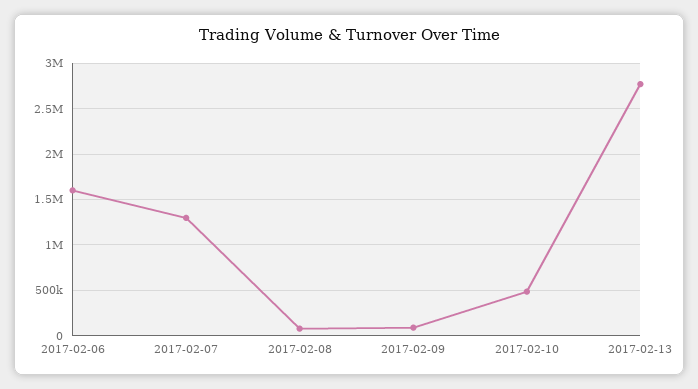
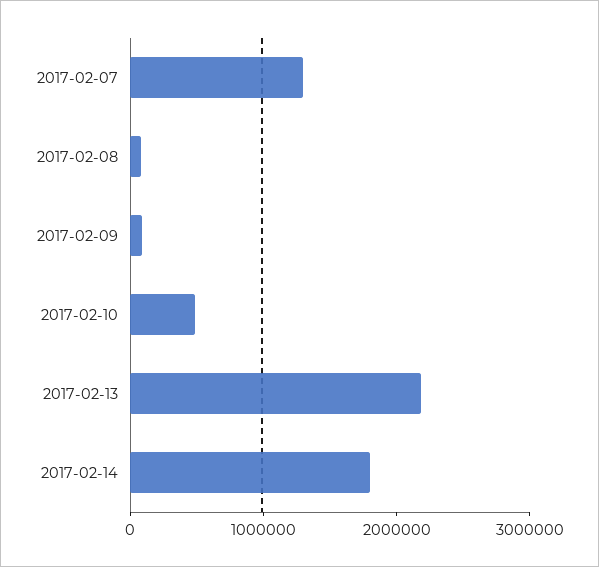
2017-02-06: 1600000 -> none
2017-02-13: 2800000 -> 2200000
2017-02-14: none -> 1800000

